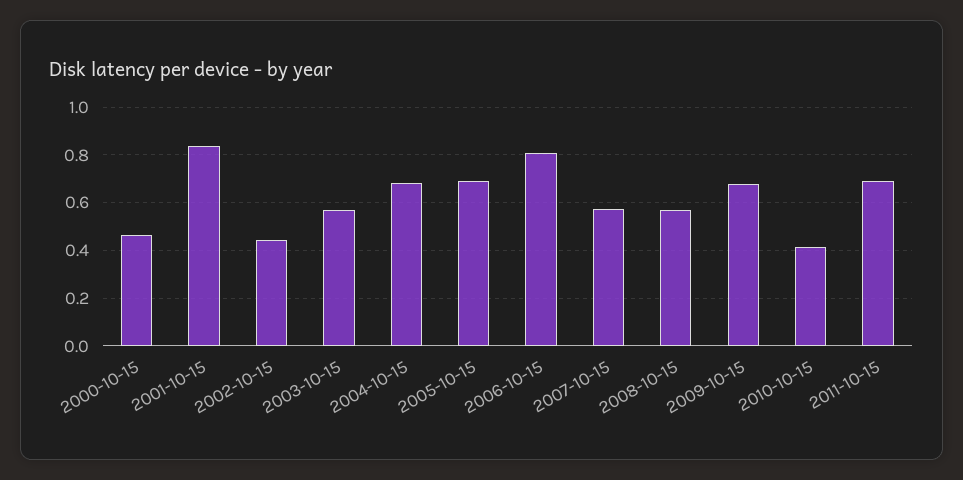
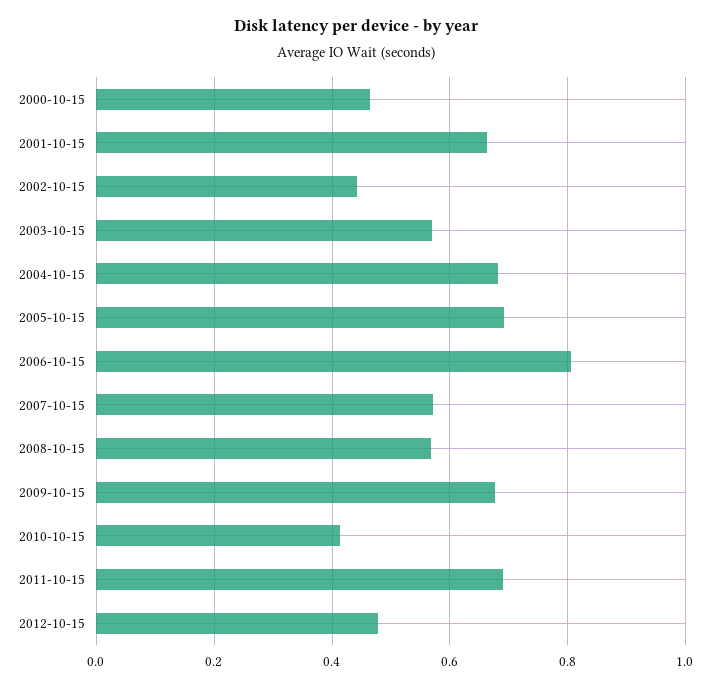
2001-10-15: 0.85 -> 0.66
2012-10-15: none -> 0.48

